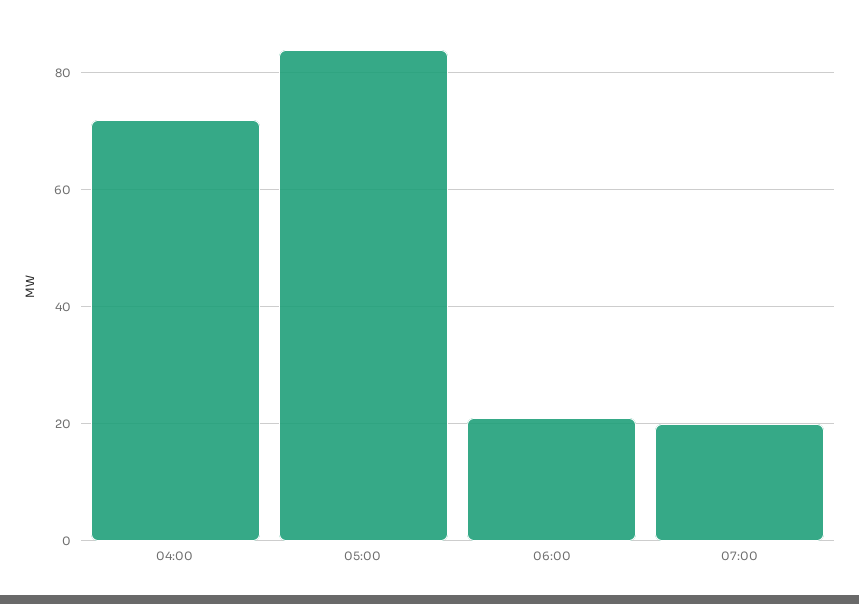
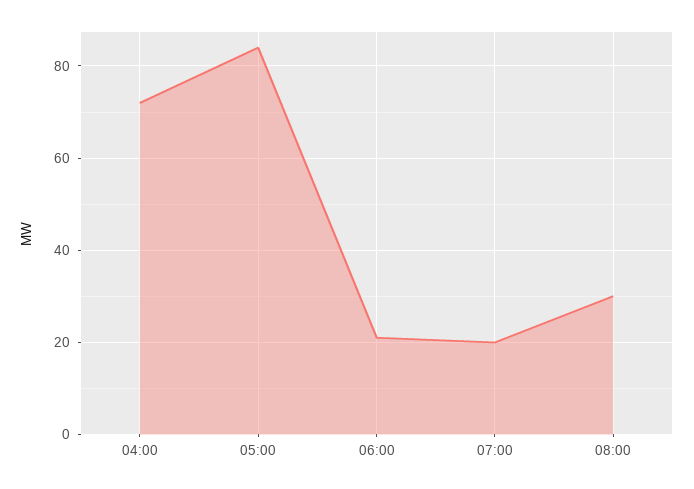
08:00: none -> 30

